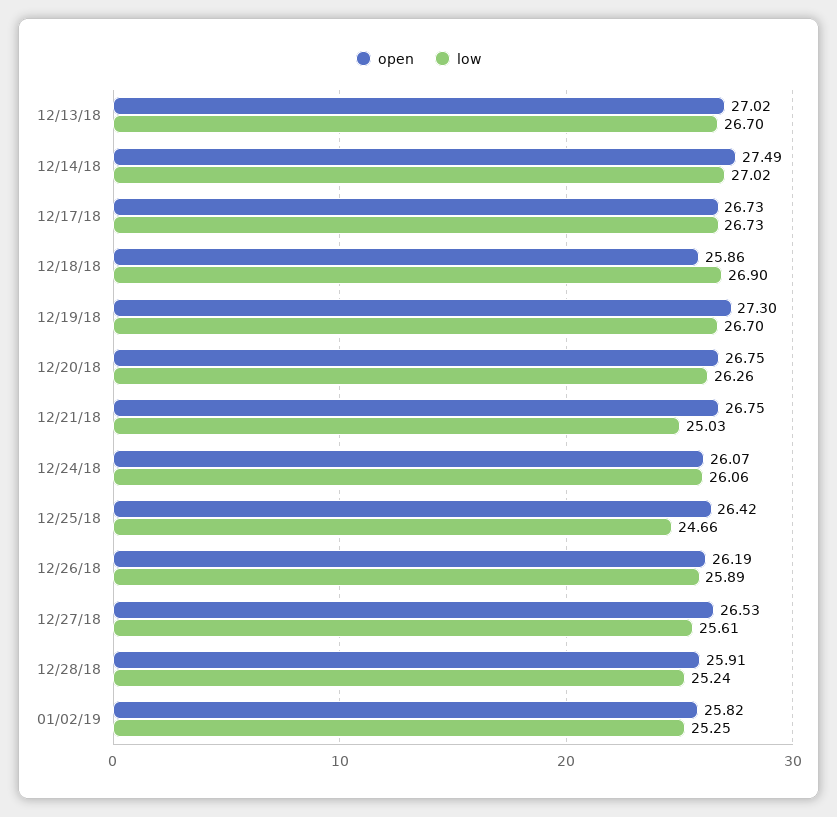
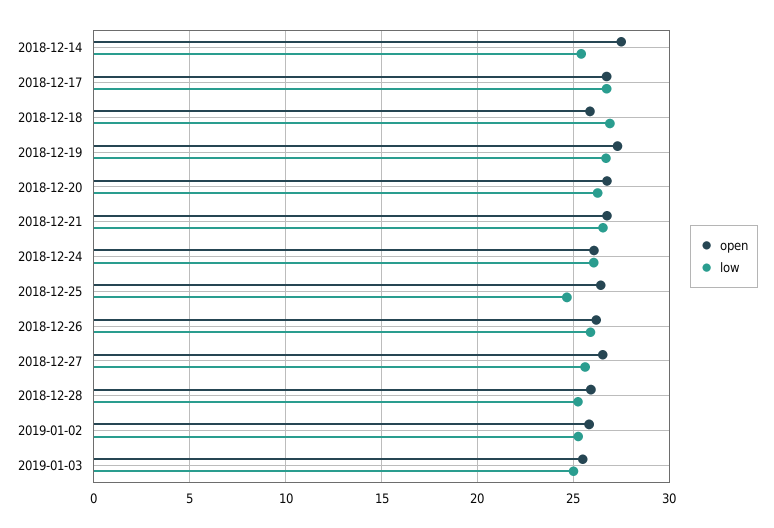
open, 12/13/18: 27.02 -> none
low, 12/13/18: 26.7 -> none
low, 12/14/18: 27.02 -> 25.5
low, 12/21/18: 25.03 -> 26.5
open, 2019-01-03: none -> 25.5
low, 2019-01-03: none -> 25

